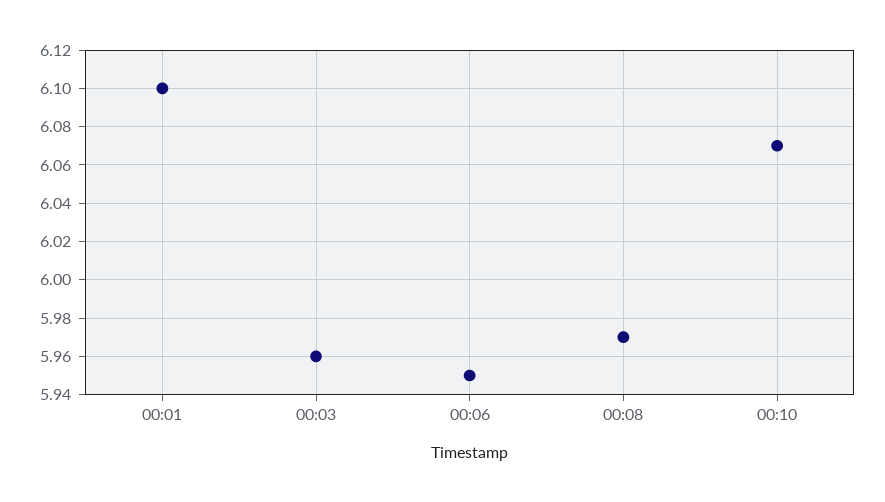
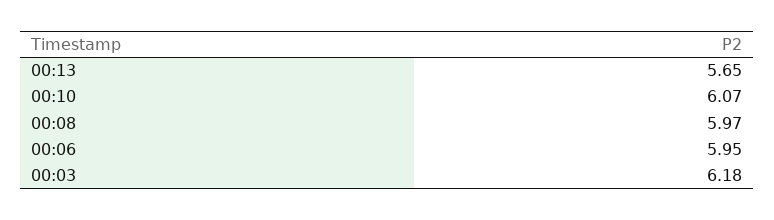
00:01: 6.1 -> none
00:03: 5.96 -> 6.18
00:13: none -> 5.65

